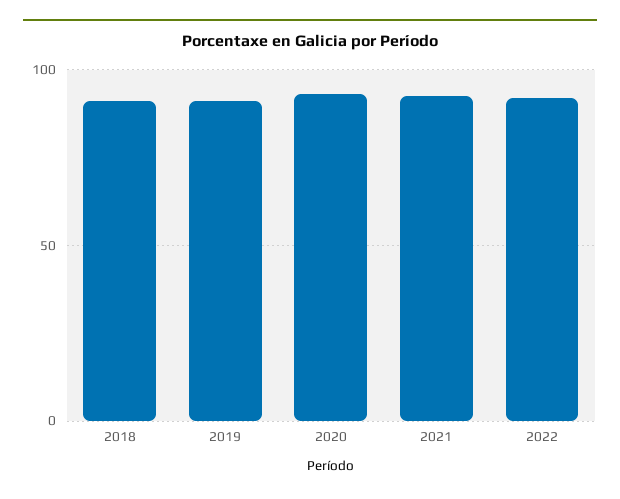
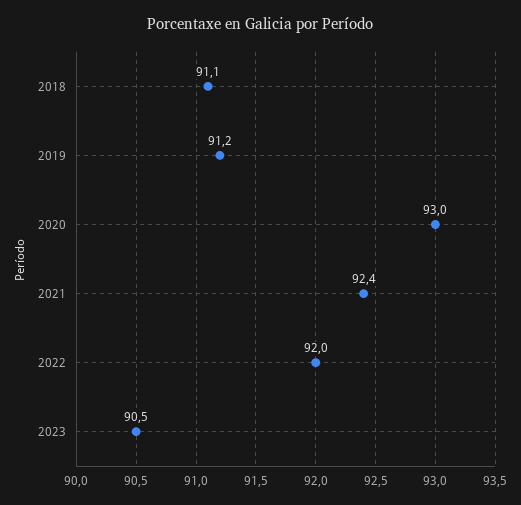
2023: none -> 90.5

